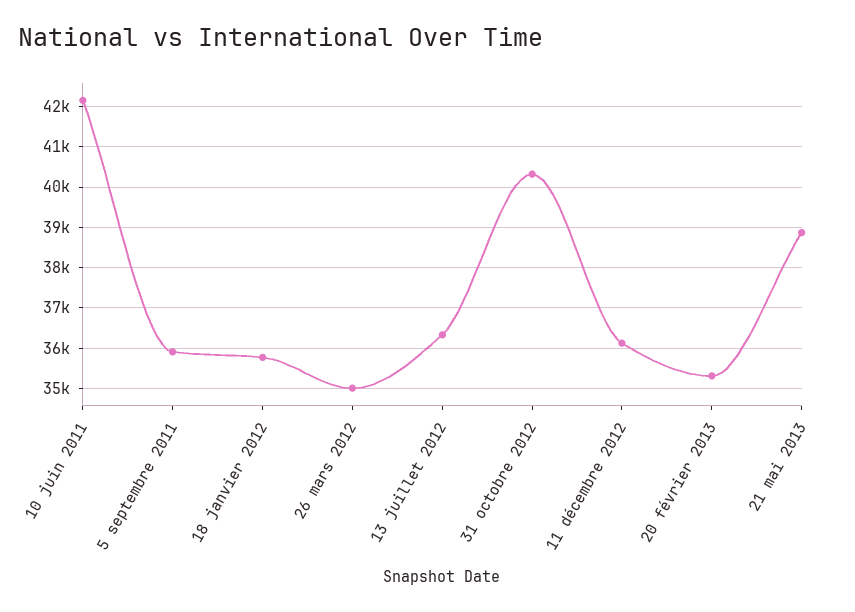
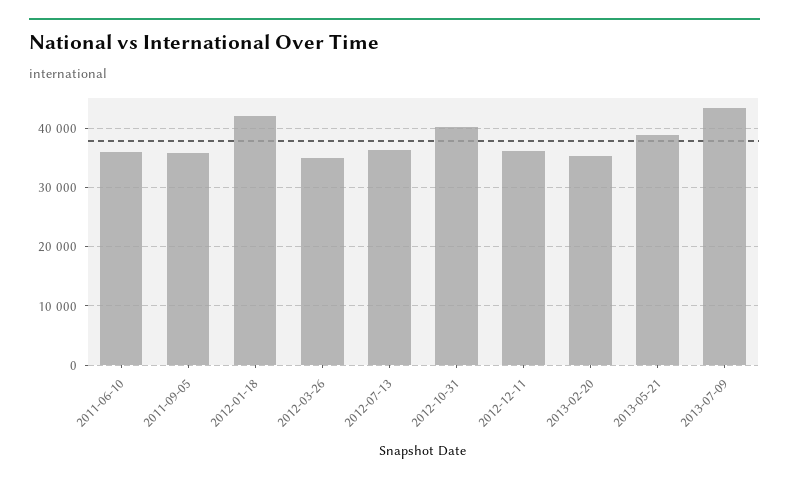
10 juin 2011: 42200 -> 36000
18 janvier 2012: 35800 -> 42000
2013-07-09: none -> 44000

